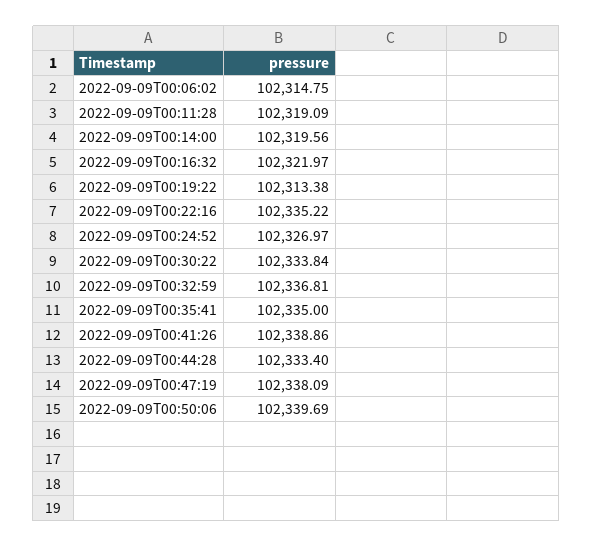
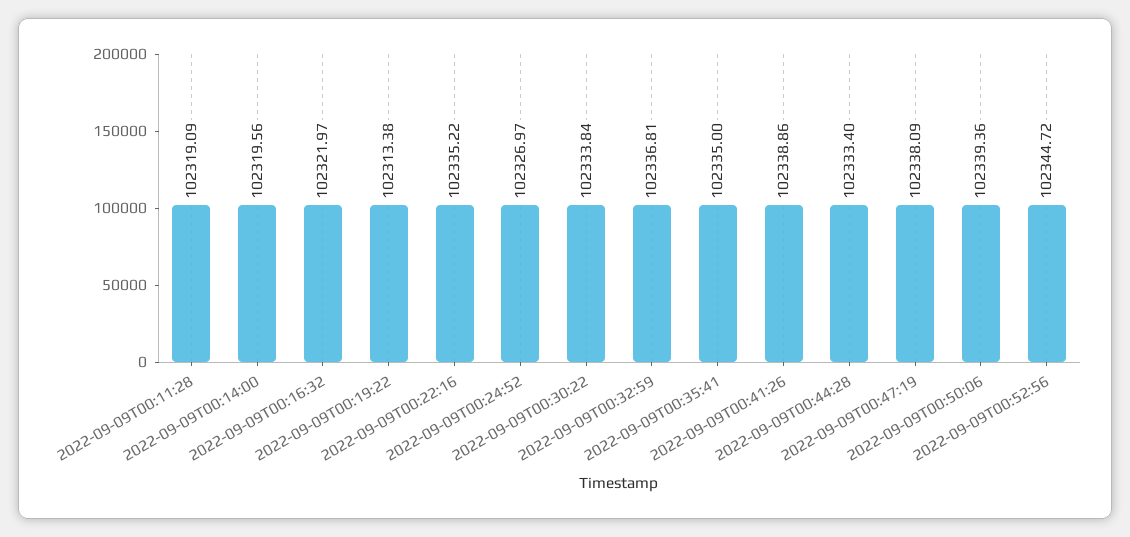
2022-09-09T00:06:02: 102314.75 -> none
2022-09-09T00:50:06: 102339.69 -> 102339.36
2022-09-09T00:52:56: none -> 102344.72

